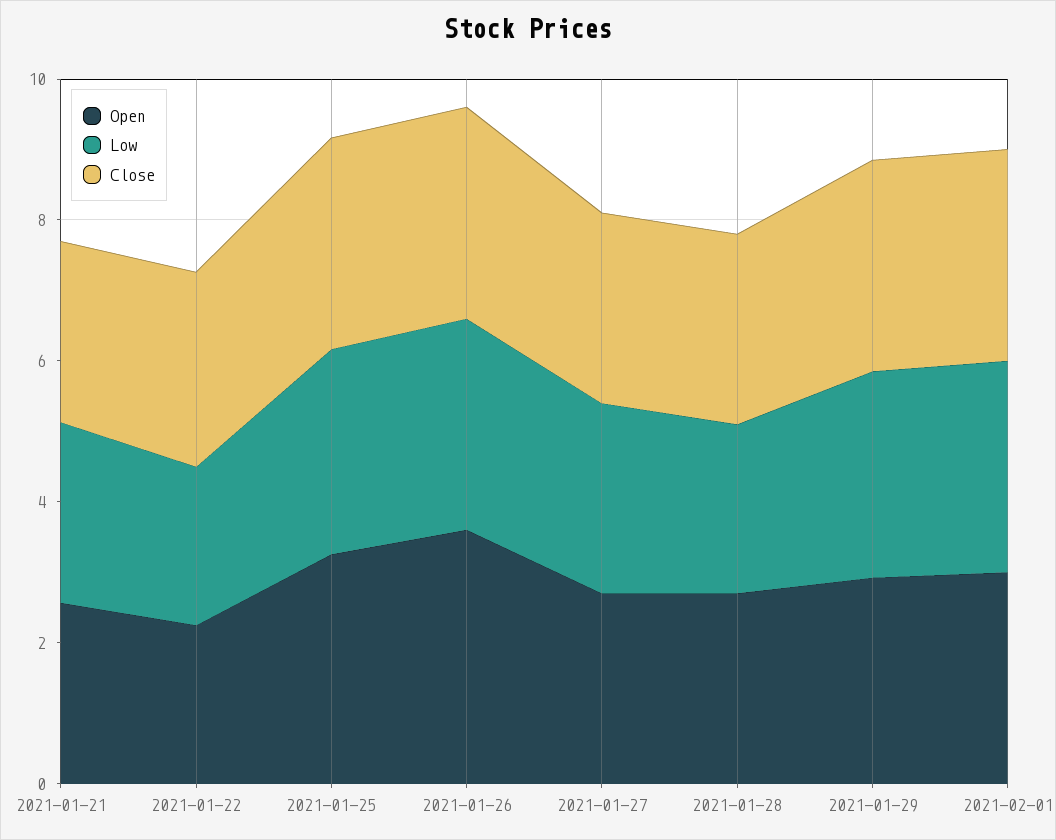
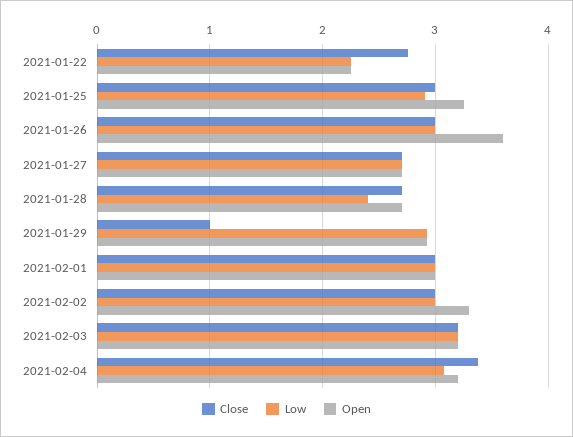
Open, 2021-01-21: 2.5 -> none
Low, 2021-01-21: 2.5 -> none
Close, 2021-01-21: 2.5 -> none
Close, 2021-01-29: 3 -> 1
Close, 2021-02-02: none -> 3
Low, 2021-02-02: none -> 3
Open, 2021-02-02: none -> 3.3
Close, 2021-02-03: none -> 3.2
Low, 2021-02-03: none -> 3.2
Open, 2021-02-03: none -> 3.2
Close, 2021-02-04: none -> 3.4
Low, 2021-02-04: none -> 3.1
Open, 2021-02-04: none -> 3.2

